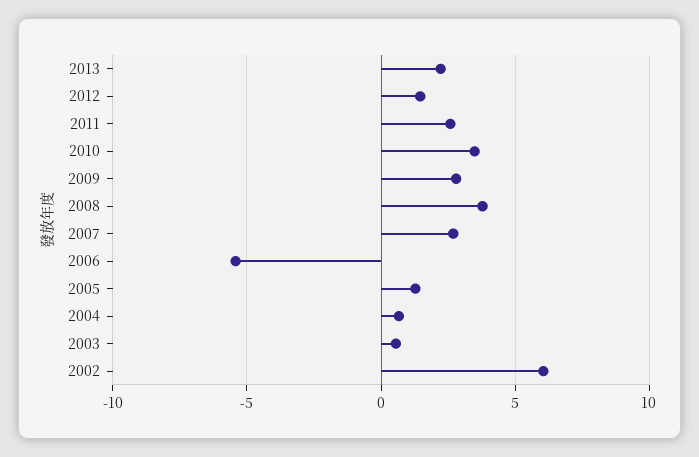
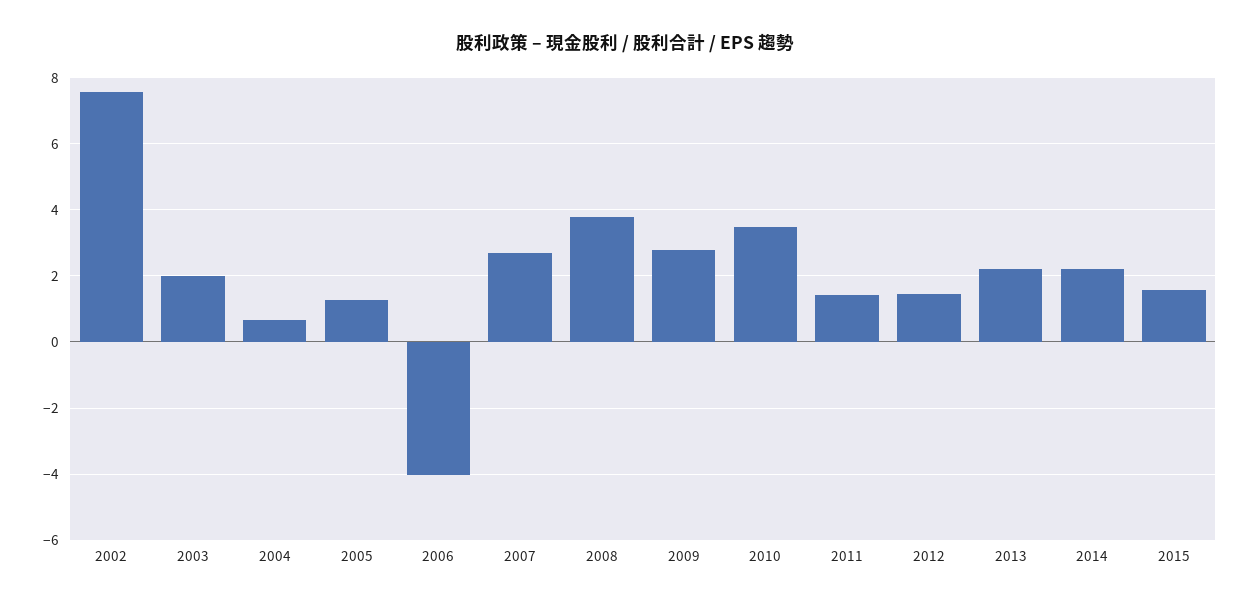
2011: 2.5 -> 1.4
2006: -5.5 -> -4
2003: 0.5 -> 2
2002: 6 -> 7.6
2014: none -> 2.2
2015: none -> 1.6

